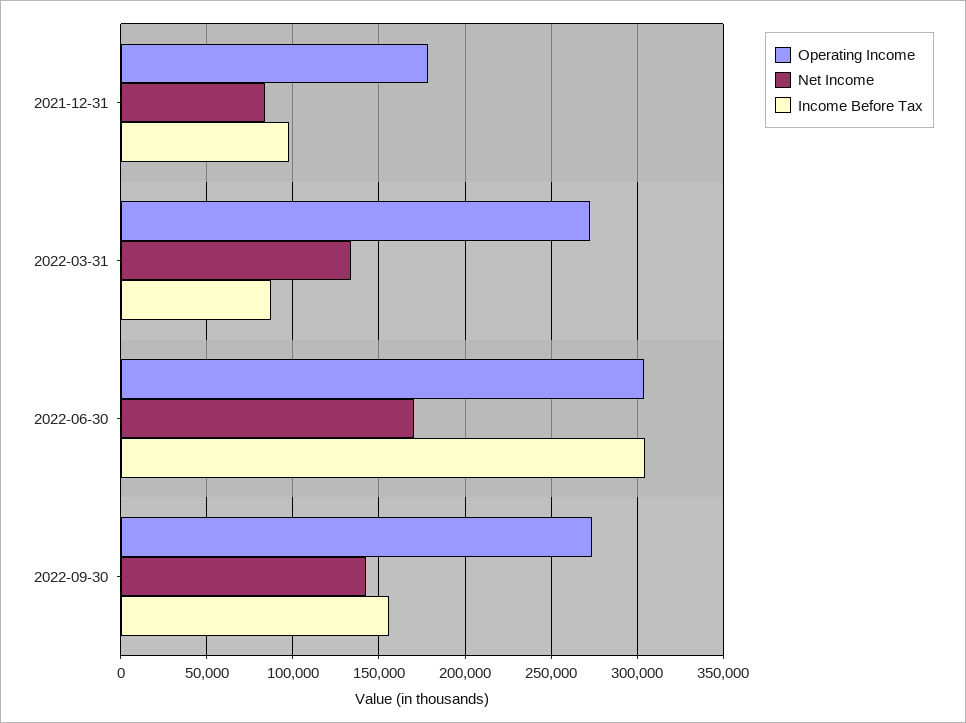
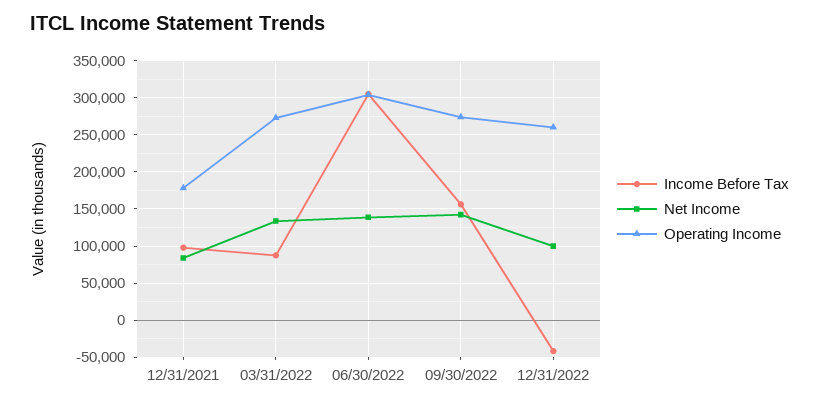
Net Income, 2022-06-30: 170000 -> 140000
Income Before Tax, 12/31/2022: none -> -40000
Net Income, 12/31/2022: none -> 100000
Operating Income, 12/31/2022: none -> 260000

